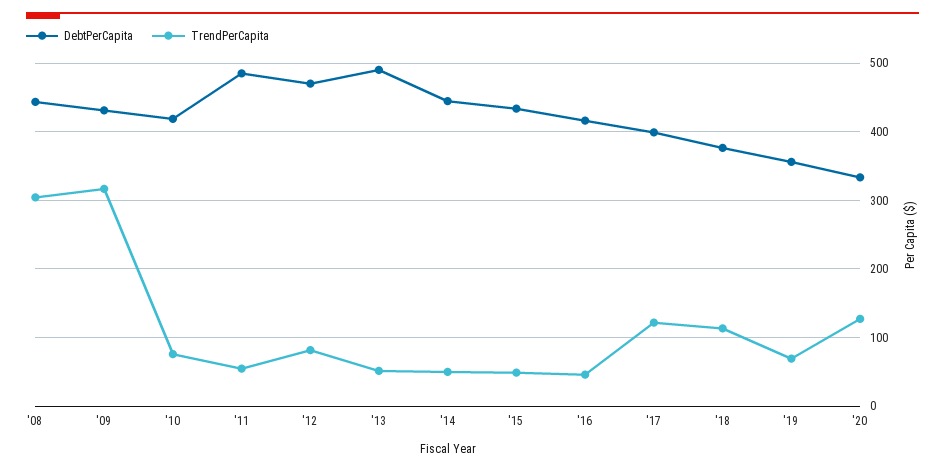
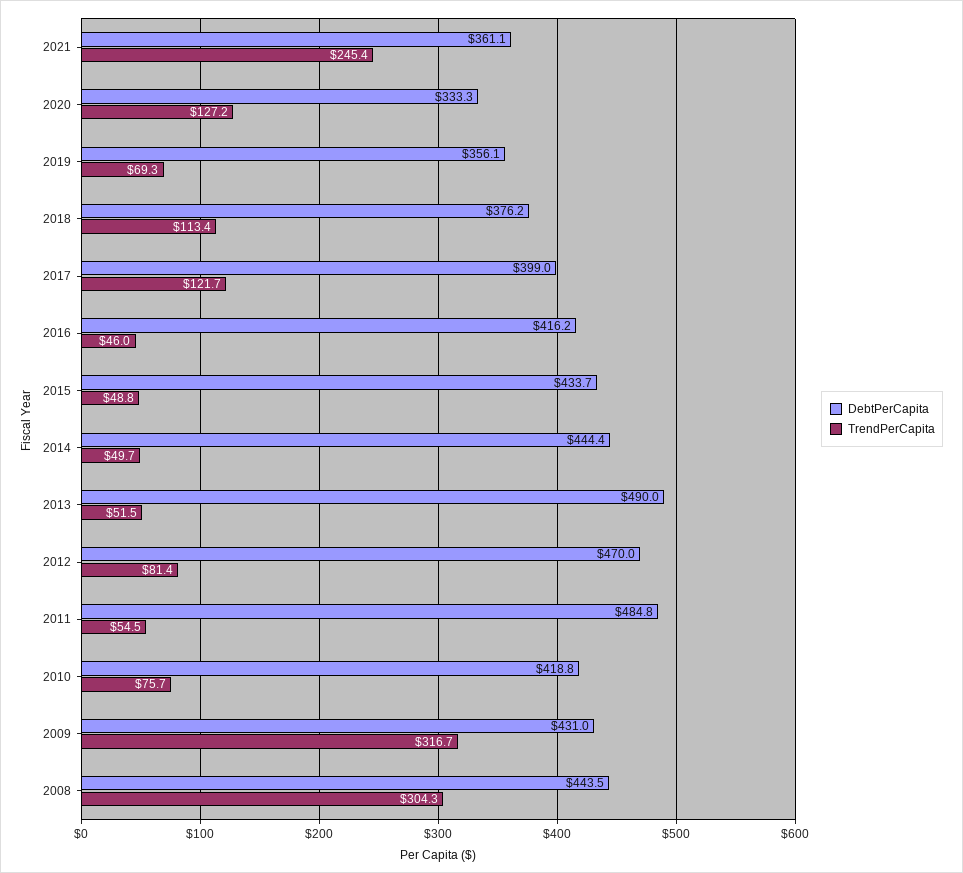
DebtPerCapita, 2021: none -> 361.1
TrendPerCapita, 2021: none -> 245.4

